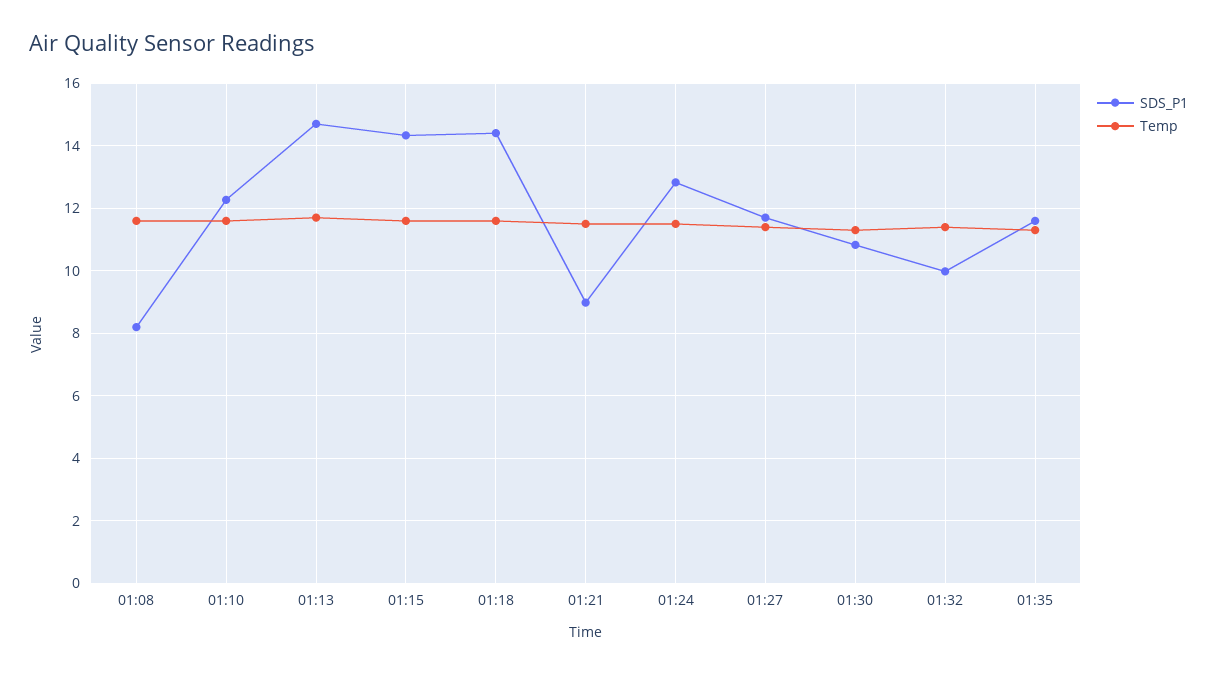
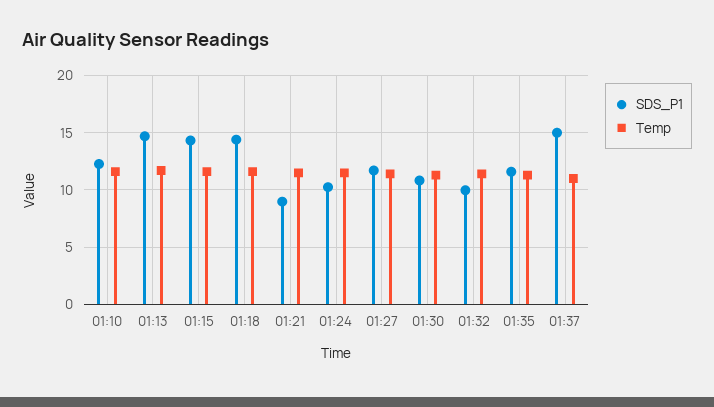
SDS_P1, 01:08: 8.2 -> none
Temp, 01:08: 11.6 -> none
SDS_P1, 01:24: 12.8 -> 10
SDS_P1, 01:37: none -> 15
Temp, 01:37: none -> 11

